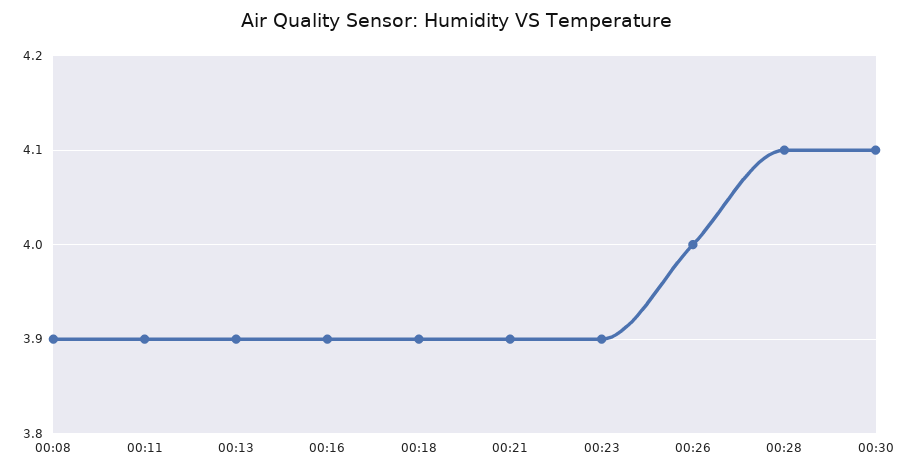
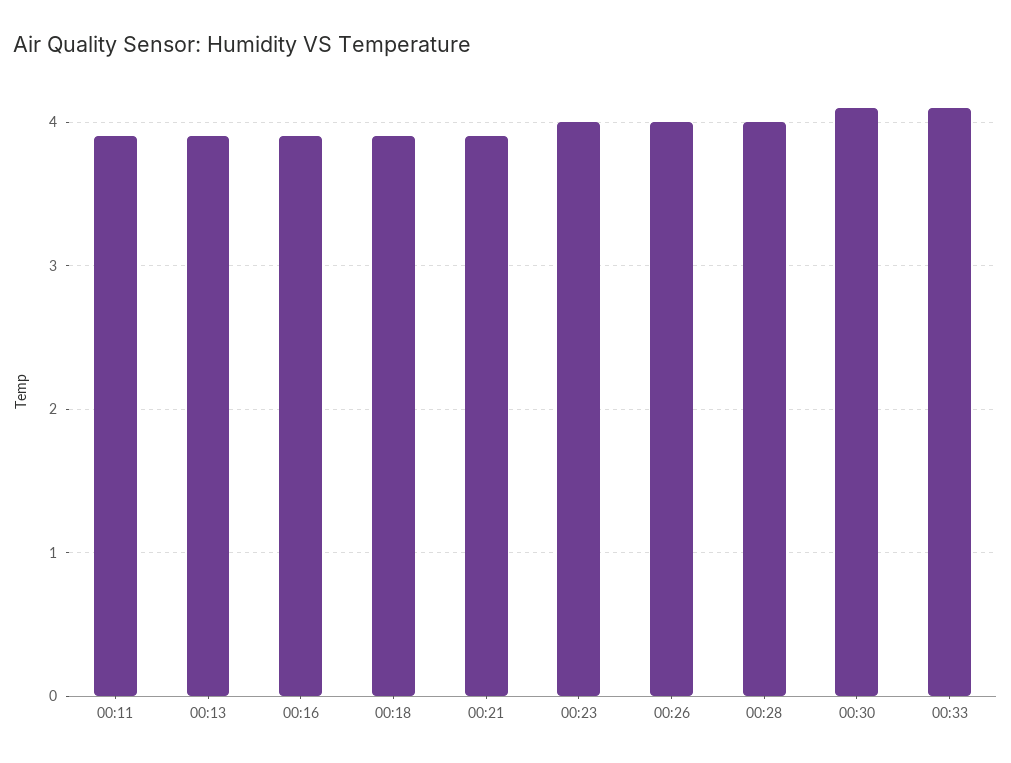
00:08: 3.9 -> none
00:23: 3.9 -> 4
00:28: 4.1 -> 4
00:33: none -> 4.1

